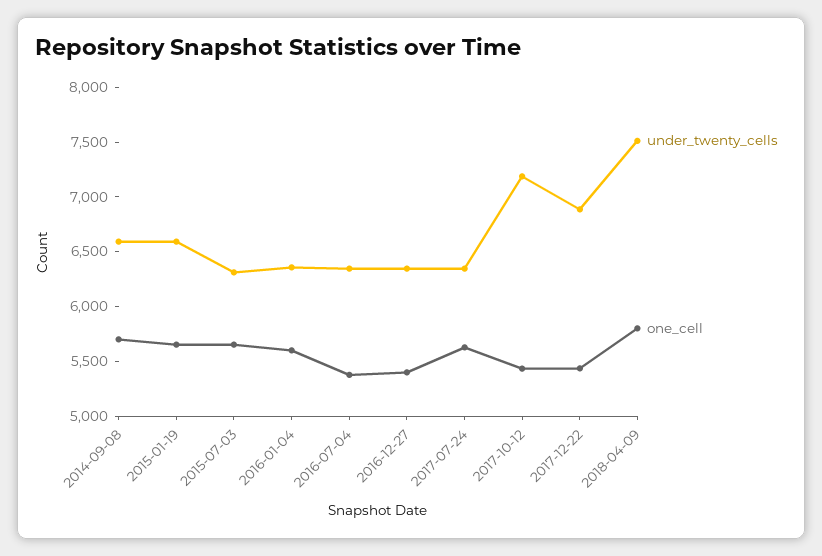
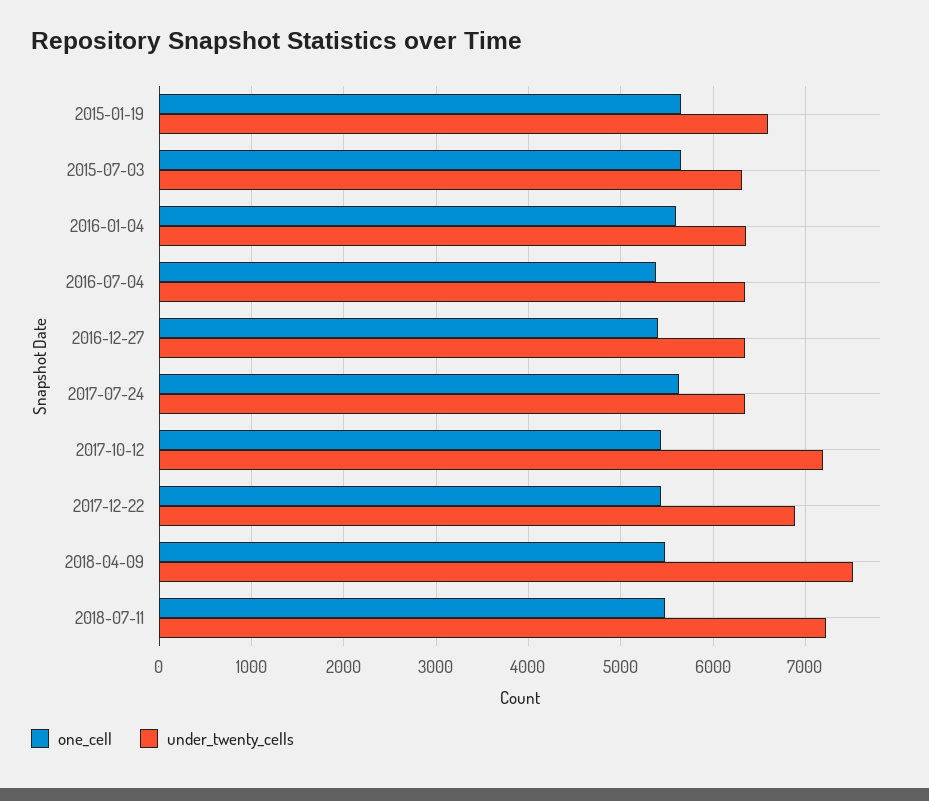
under_twenty_cells, 2014-09-08: 6600 -> none
one_cell, 2014-09-08: 5700 -> none
one_cell, 2018-04-09: 5800 -> 5500
one_cell, 2018-07-11: none -> 5500
under_twenty_cells, 2018-07-11: none -> 7200

